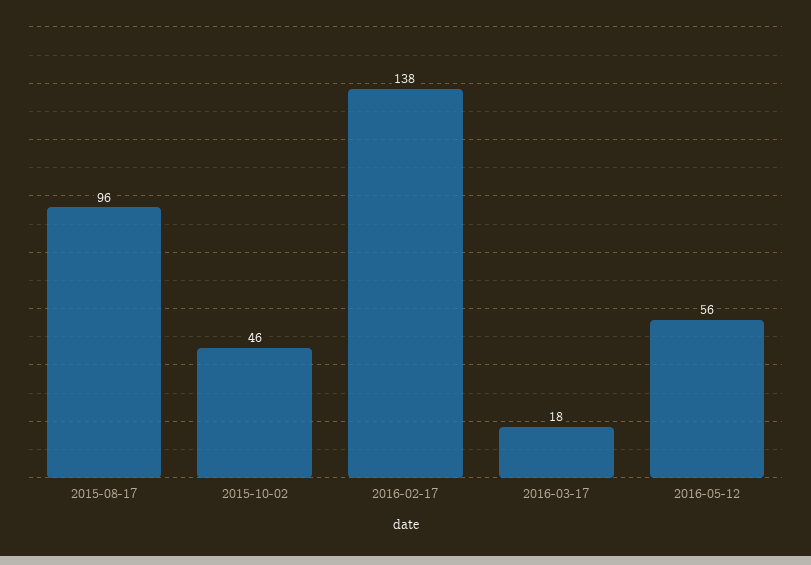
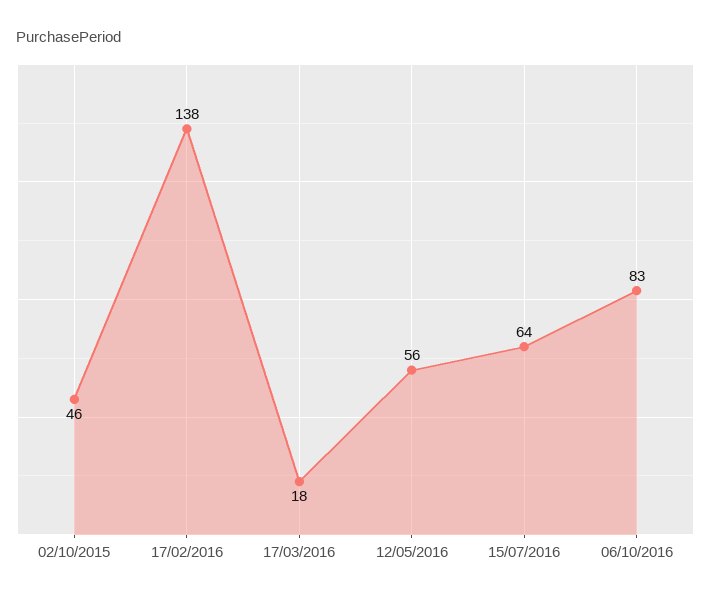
2015-08-17: 96 -> none
15/07/2016: none -> 64
06/10/2016: none -> 83

